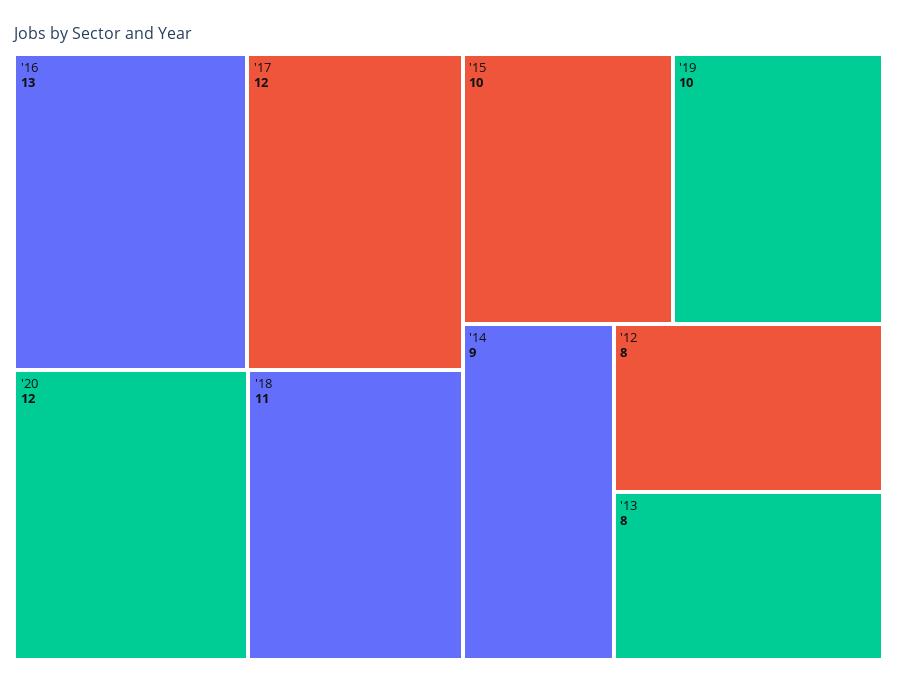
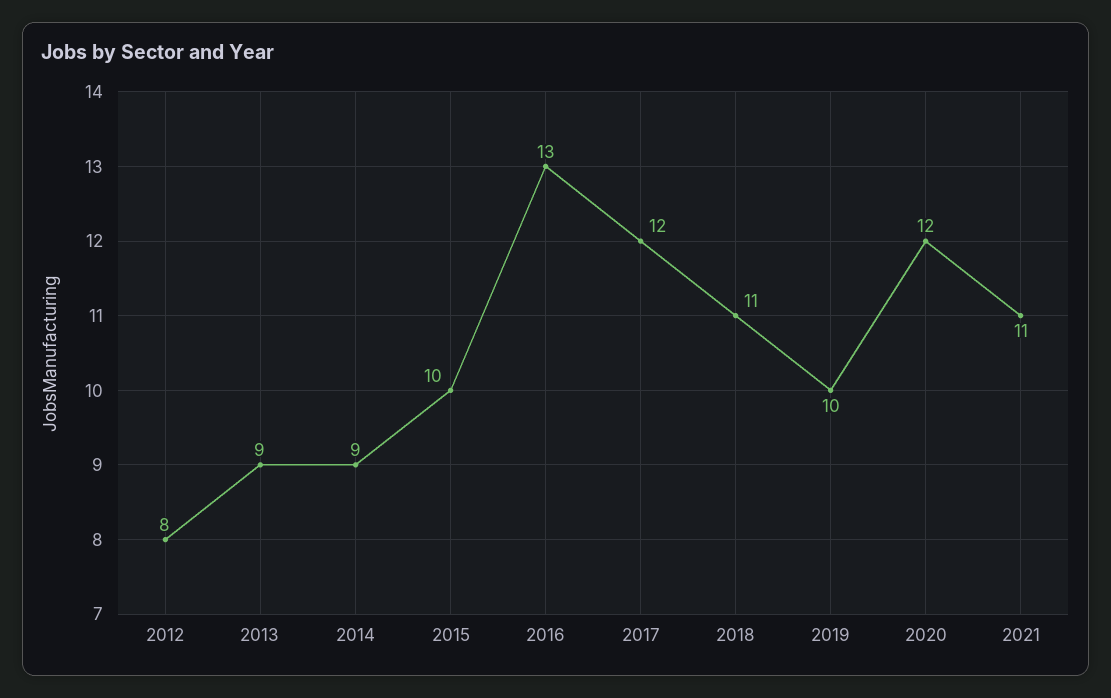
'13: 8 -> 9
2021: none -> 11

